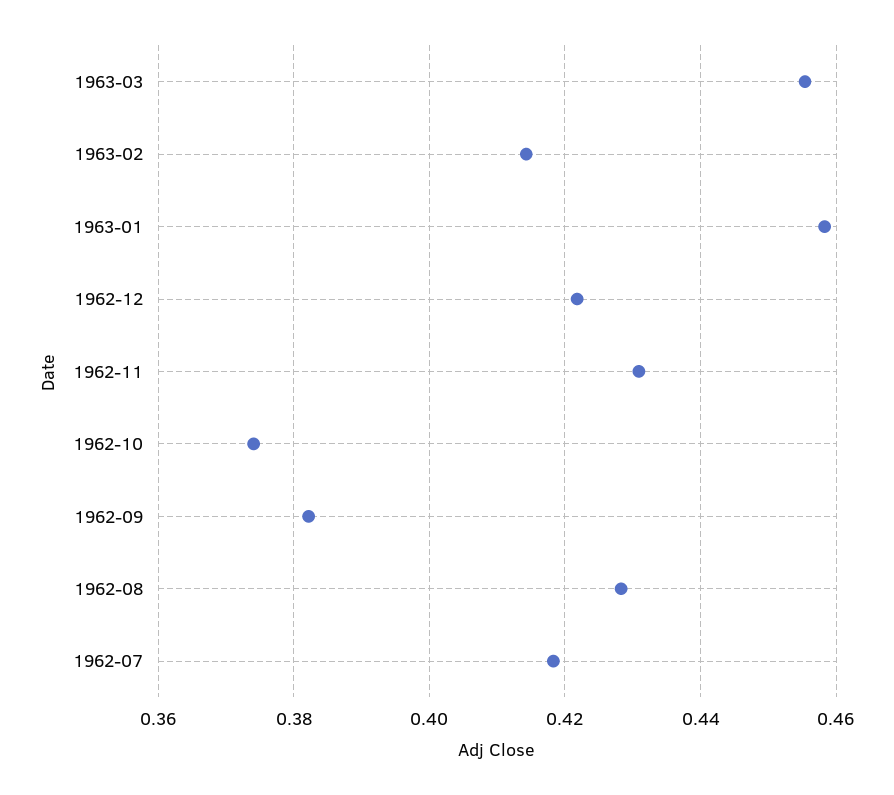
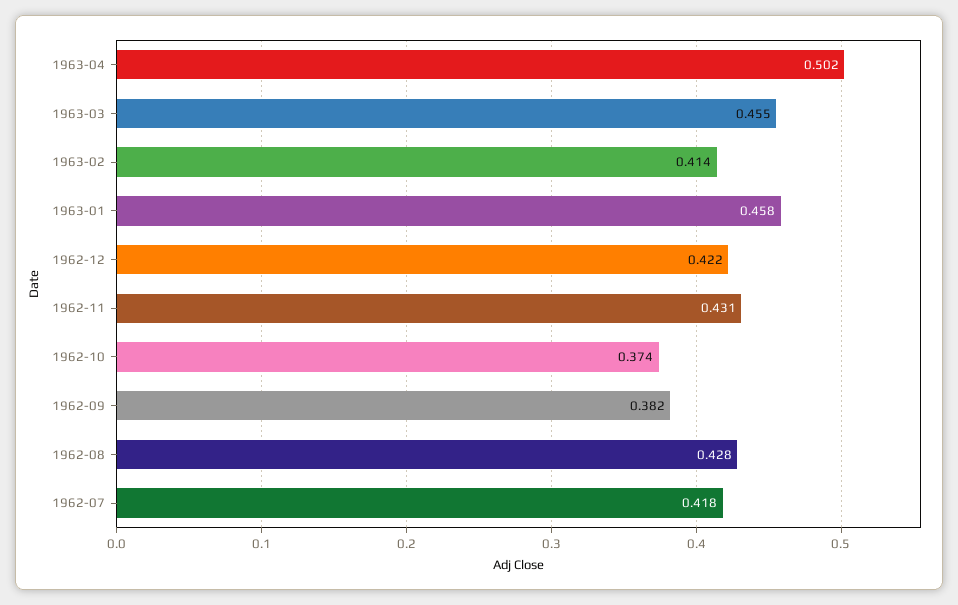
1963-04: none -> 0.502

